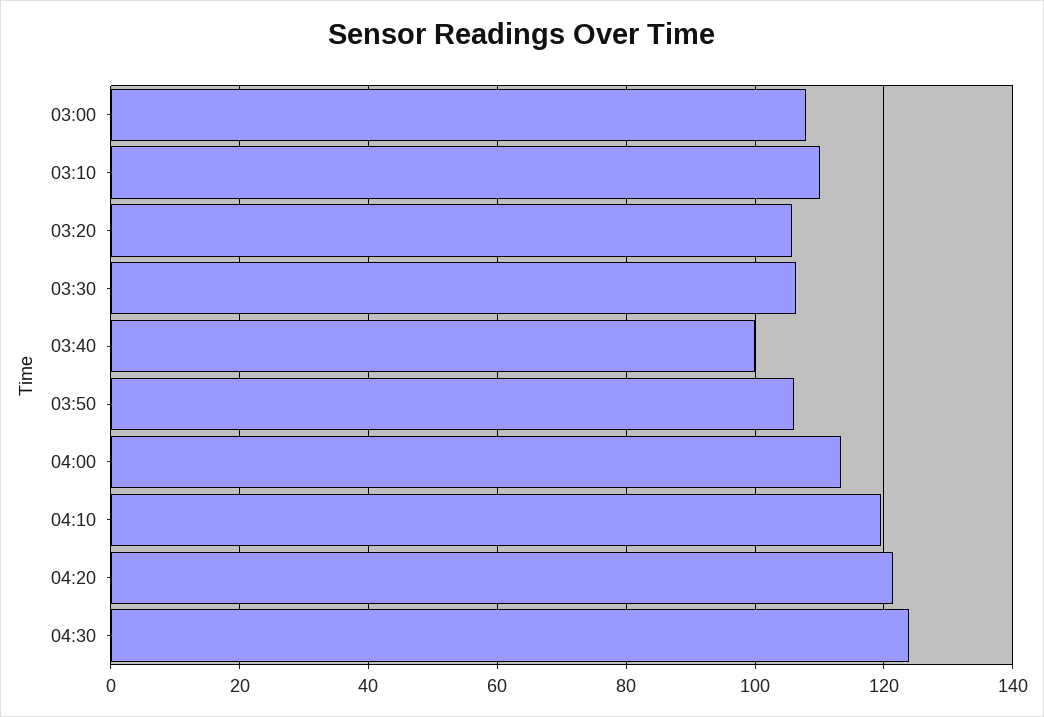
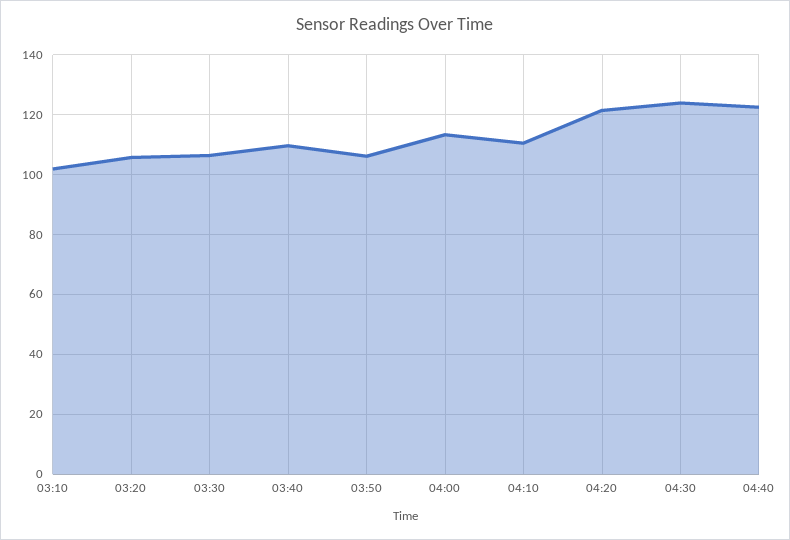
03:00: 108 -> none
03:10: 110 -> 102.5
03:40: 100 -> 110
04:10: 120 -> 110
04:40: none -> 122.5

